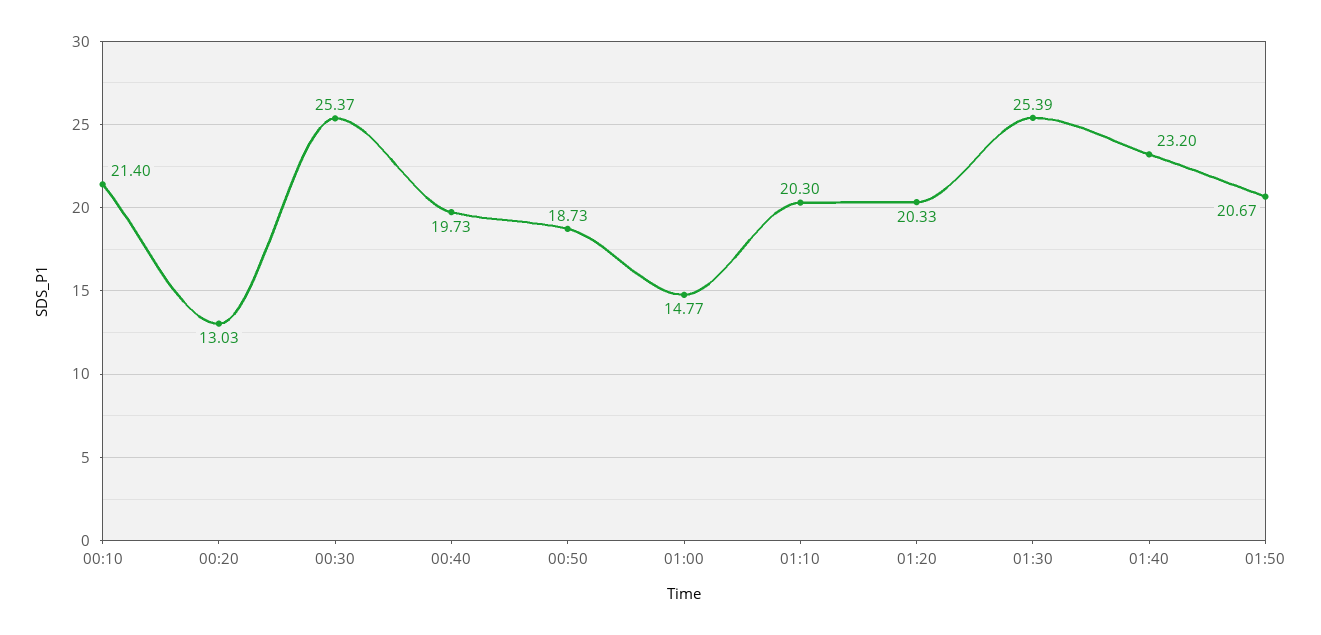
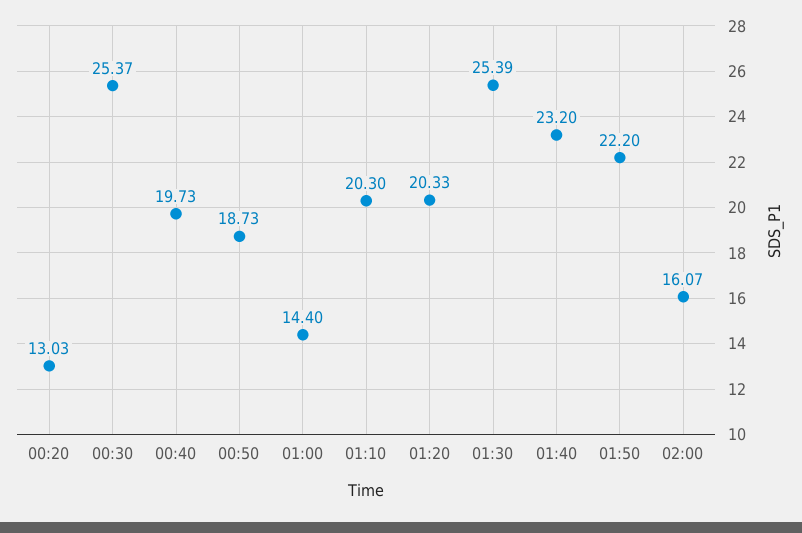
00:10: 21.4 -> none
01:00: 14.77 -> 14.4
01:50: 20.67 -> 22.2
02:00: none -> 16.07

